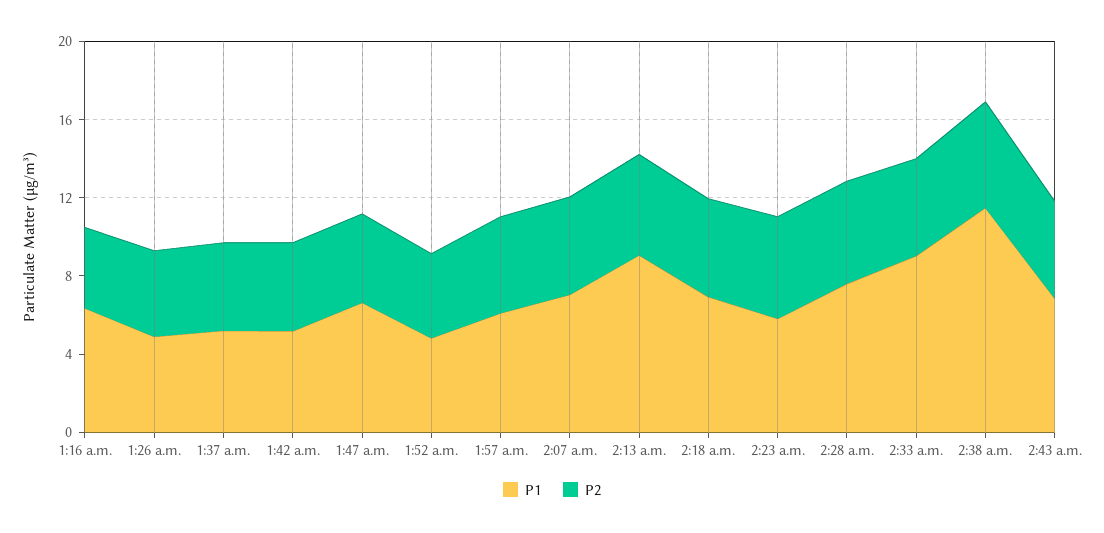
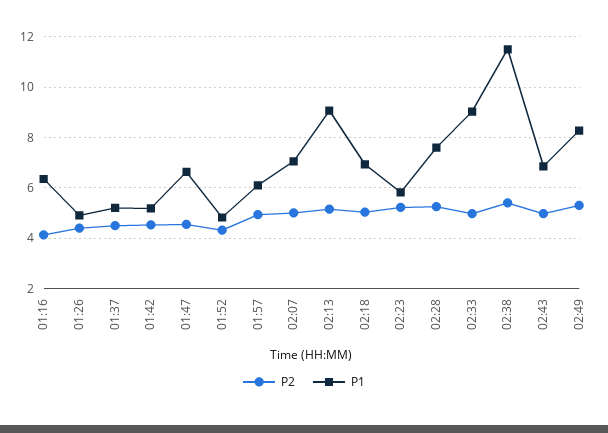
P2, 02:49: none -> 5.25
P1, 02:49: none -> 8.25

